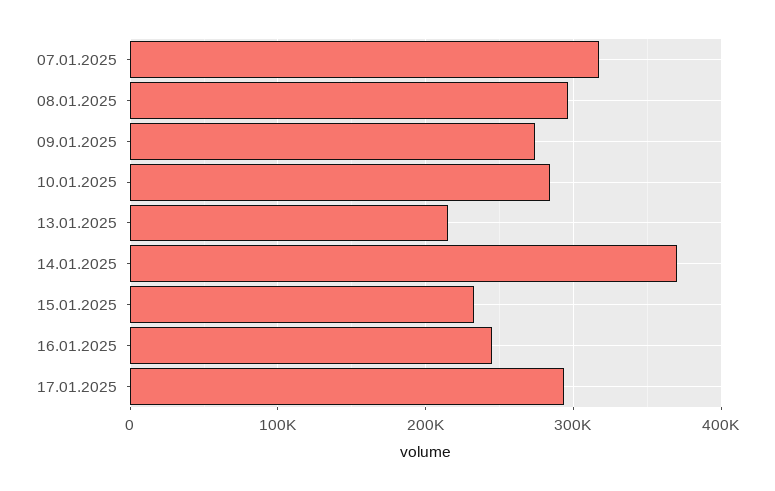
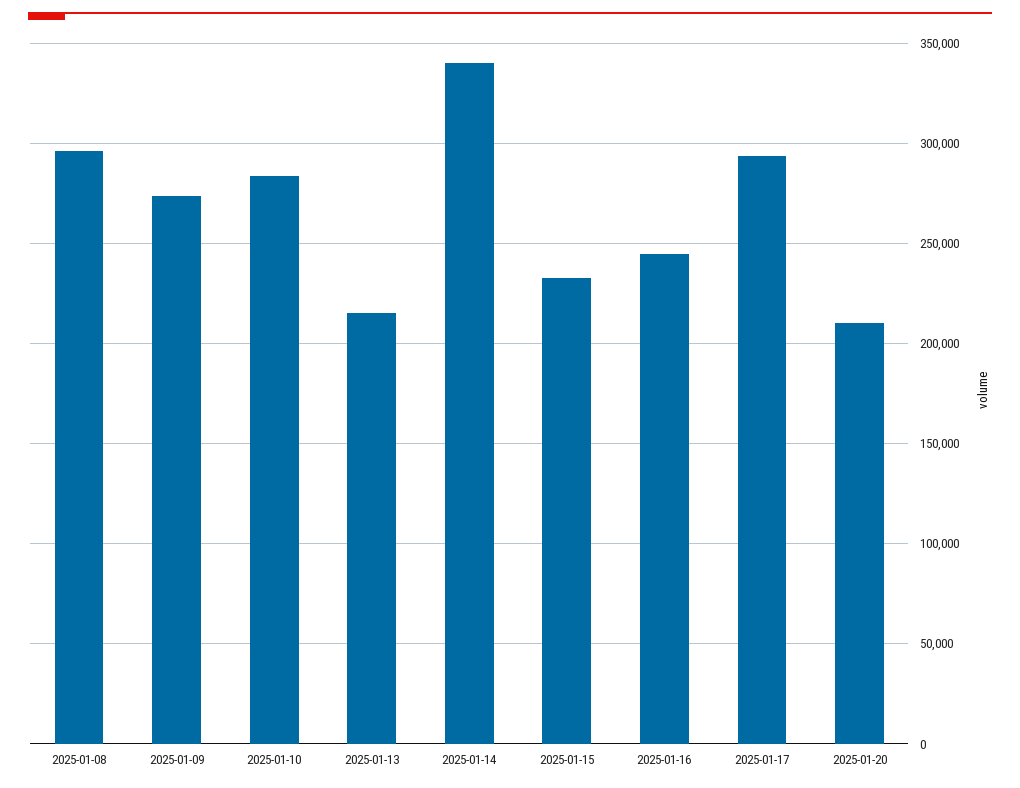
07.01.2025: 320000 -> none
14.01.2025: 370000 -> 340000
2025-01-20: none -> 210000

